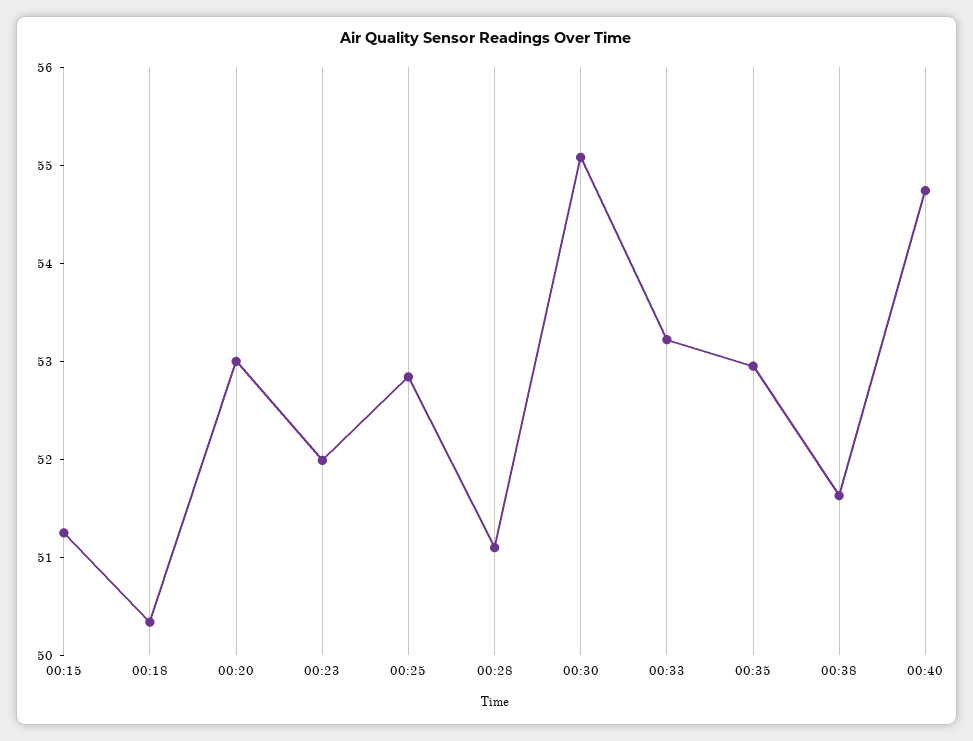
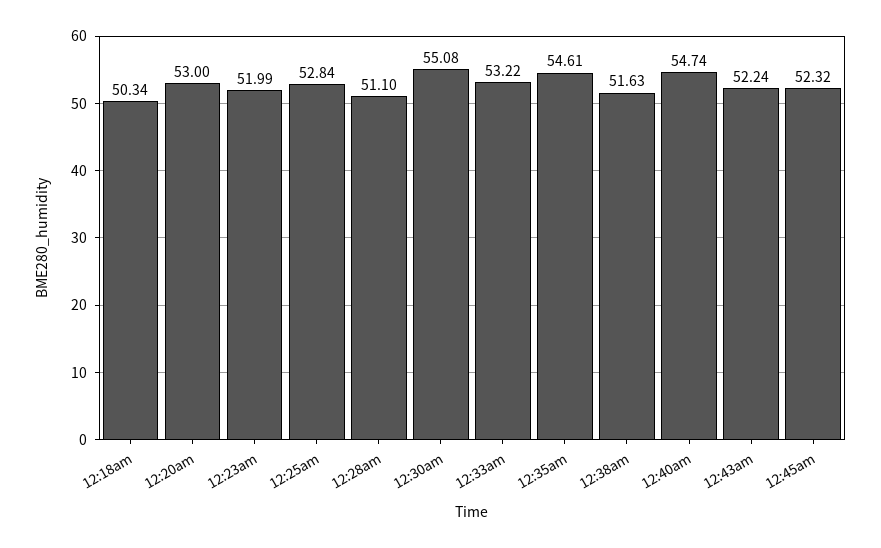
00:15: 51.2 -> none
00:35: 53 -> 54.61
12:43am: none -> 52.24
12:45am: none -> 52.32

